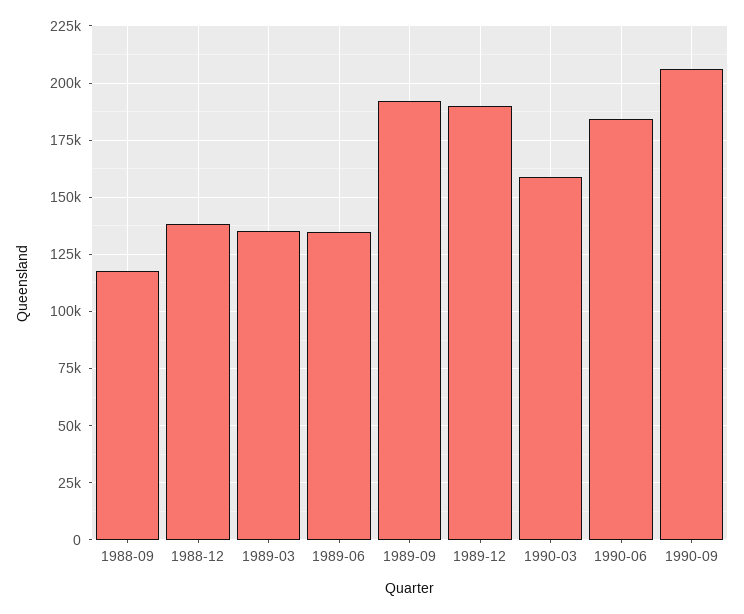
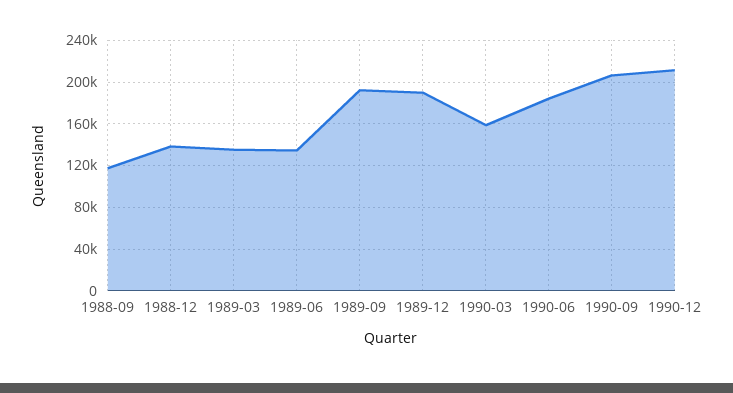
1990-12: none -> 210000

